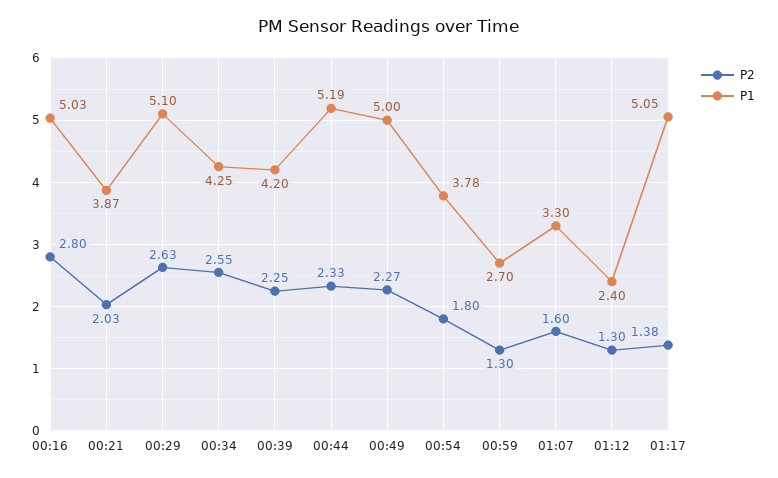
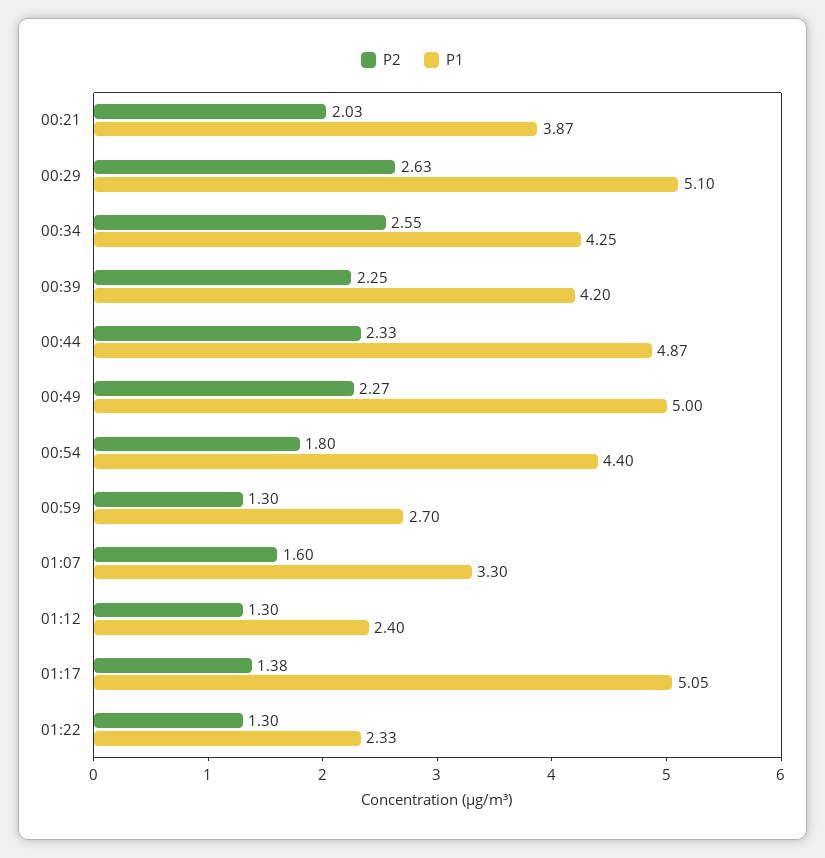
P2, 00:16: 2.8 -> none
P1, 00:16: 5.03 -> none
P1, 00:44: 5.19 -> 4.87
P1, 00:54: 3.78 -> 4.4
P2, 01:22: none -> 1.3
P1, 01:22: none -> 2.33

